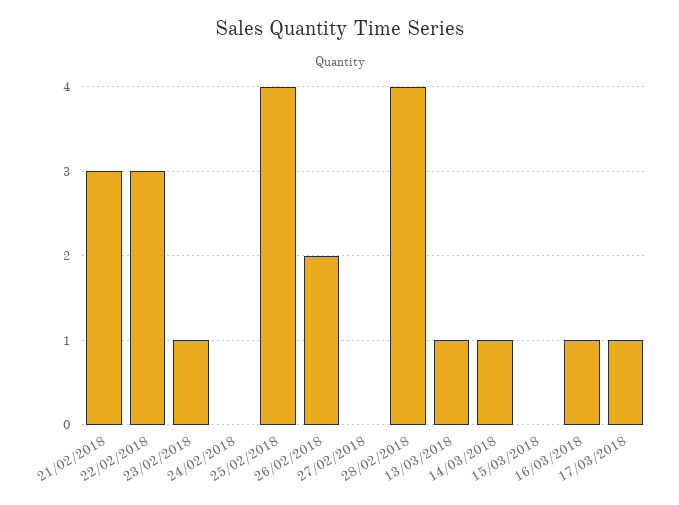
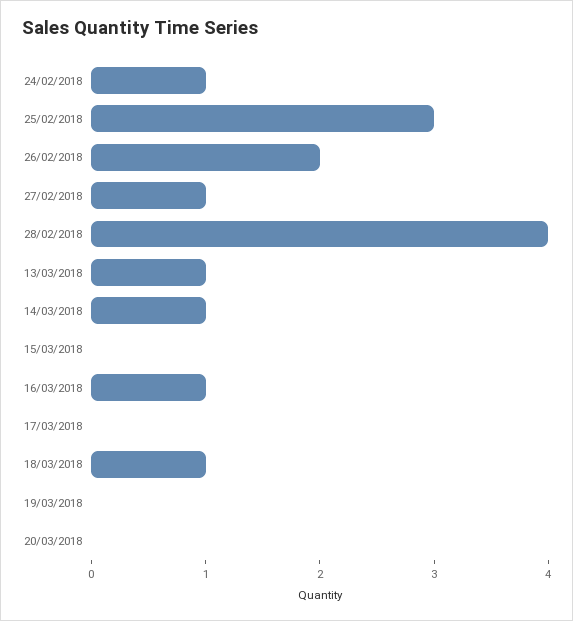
21/02/2018: 3 -> none
22/02/2018: 3 -> none
23/02/2018: 1 -> none
24/02/2018: 0 -> 1
25/02/2018: 4 -> 3
27/02/2018: 0 -> 1
17/03/2018: 1 -> 0
18/03/2018: none -> 1
19/03/2018: none -> 0
20/03/2018: none -> 0

